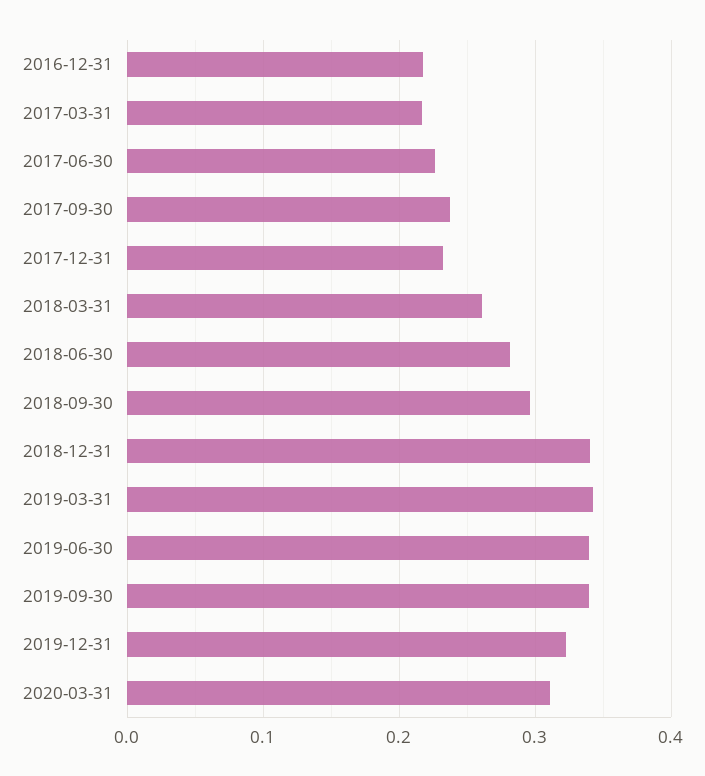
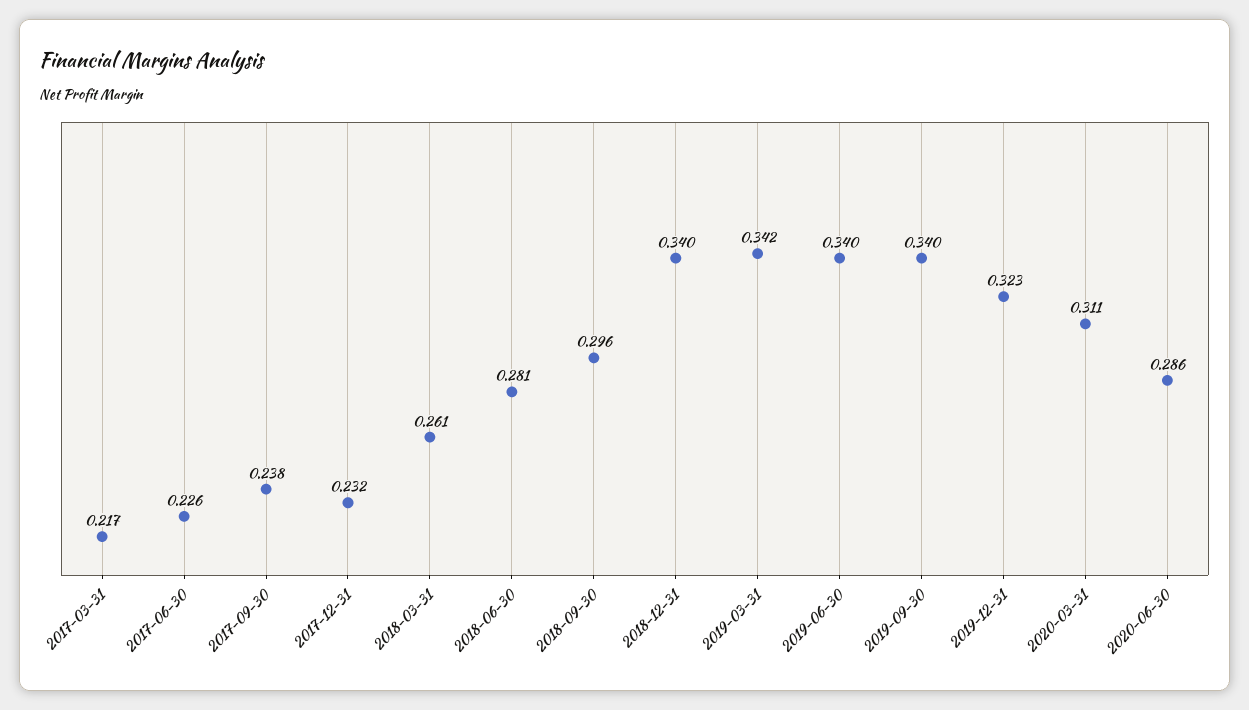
2016-12-31: 0.22 -> none
2020-06-30: none -> 0.286

